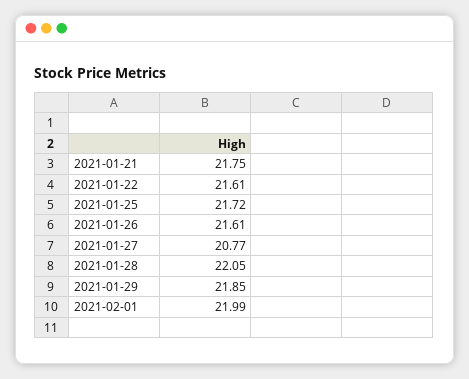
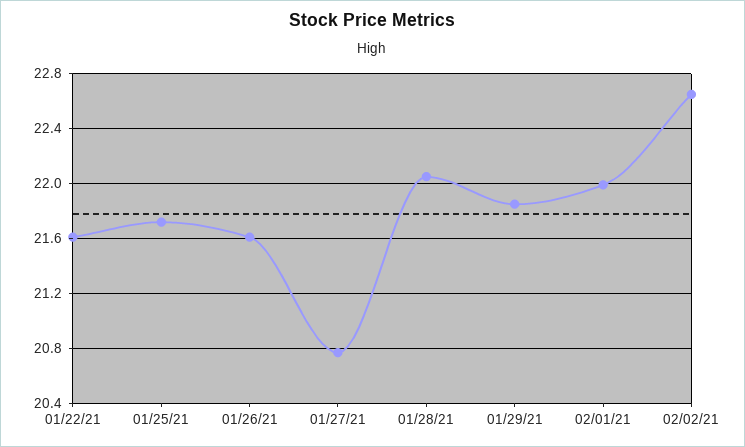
2021-01-21: 21.75 -> none
02/02/21: none -> 22.65

